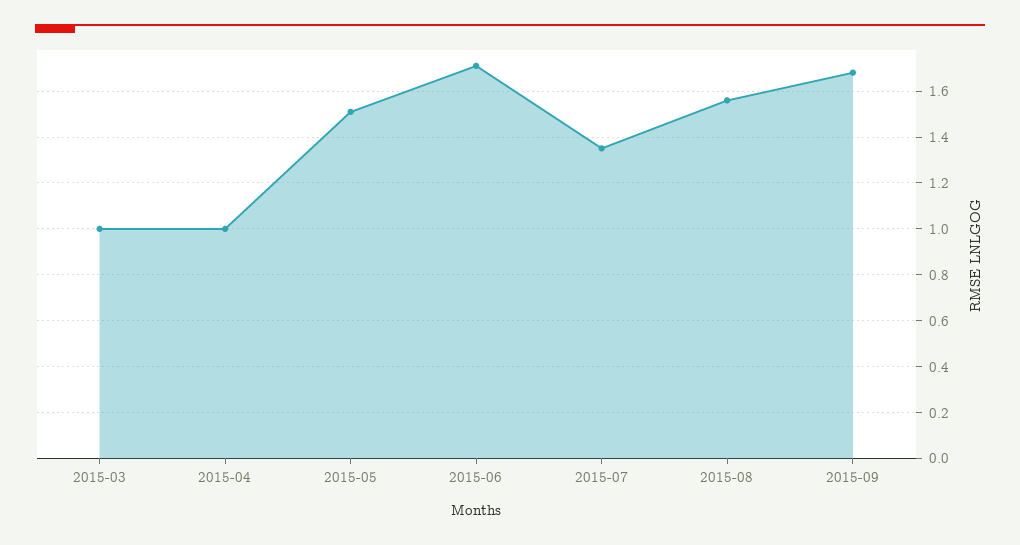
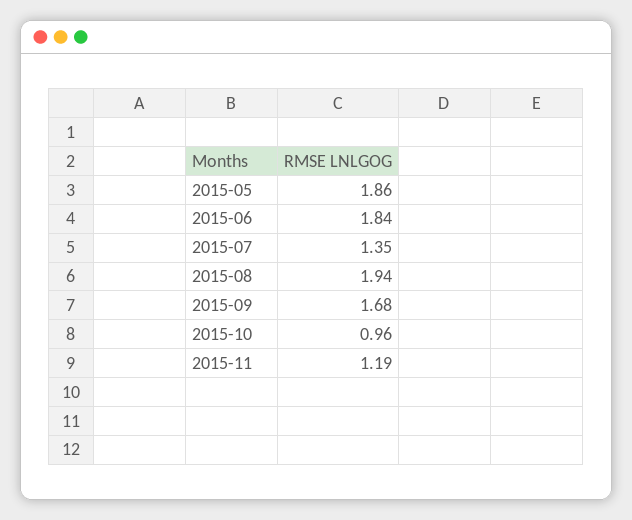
2015-03: 1 -> none
2015-04: 1 -> none
2015-05: 1.5 -> 1.86
2015-06: 1.7 -> 1.84
2015-08: 1.55 -> 1.94
2015-10: none -> 0.96
2015-11: none -> 1.19

